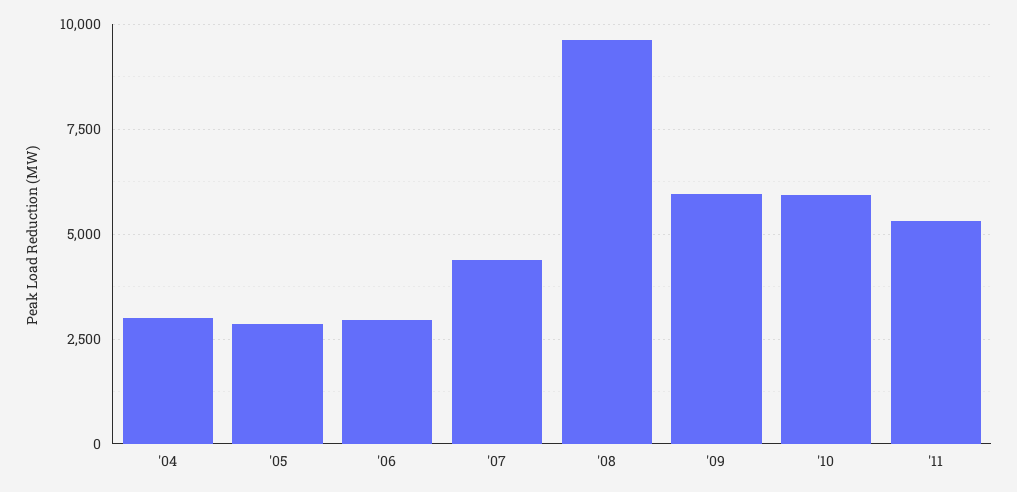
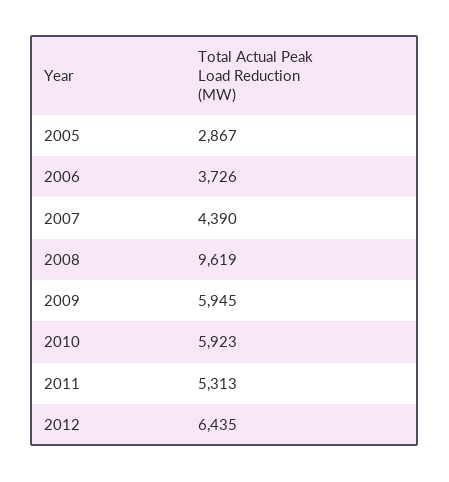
'04: 3000 -> none
'06: 3000 -> 3726
2012: none -> 6435

